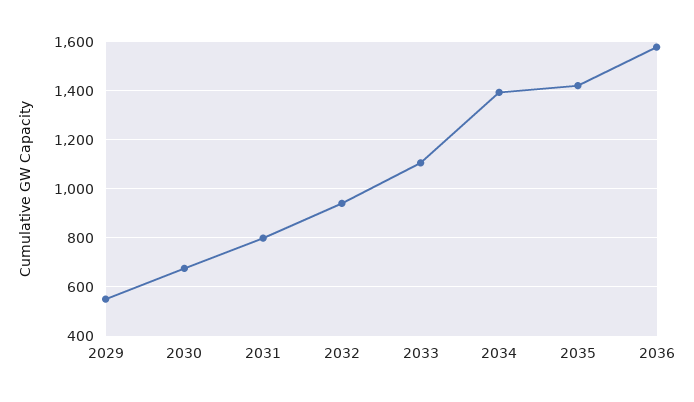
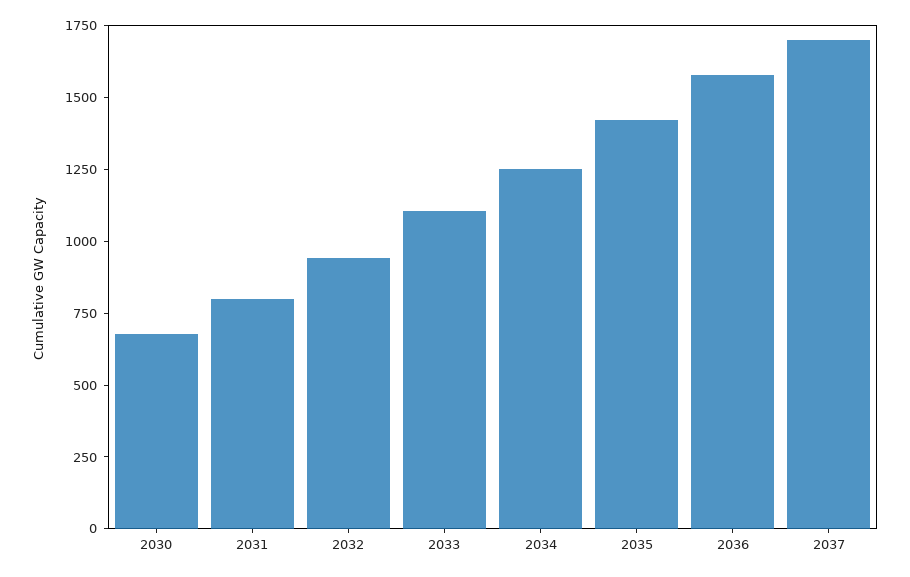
2029: 550 -> none
2034: 1400 -> 1250
2037: none -> 1700

